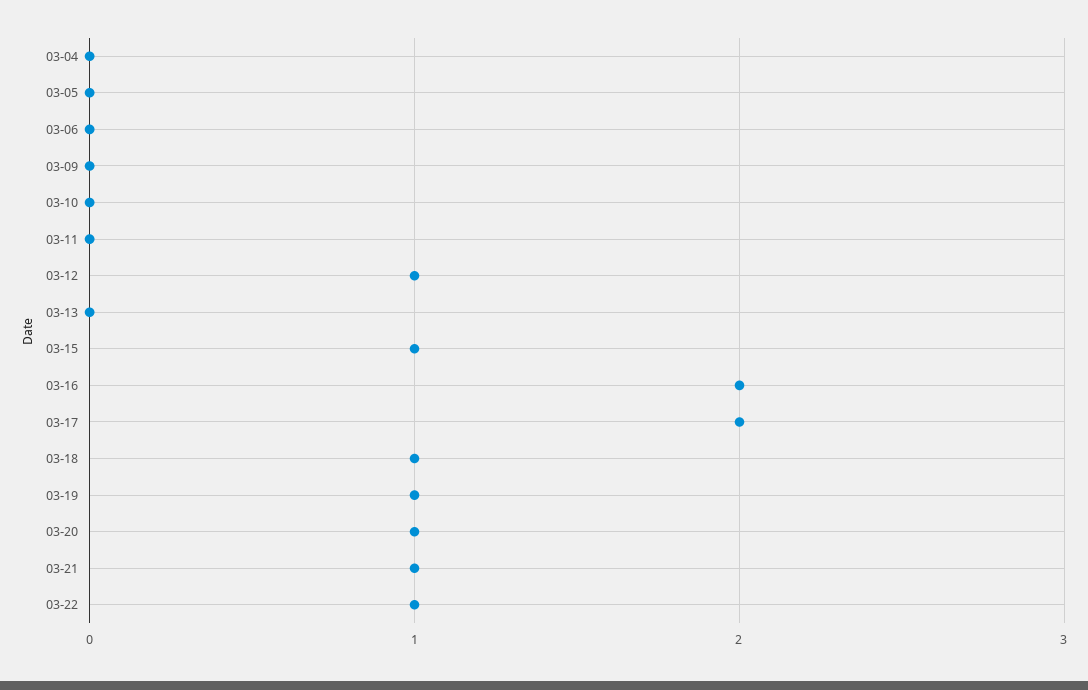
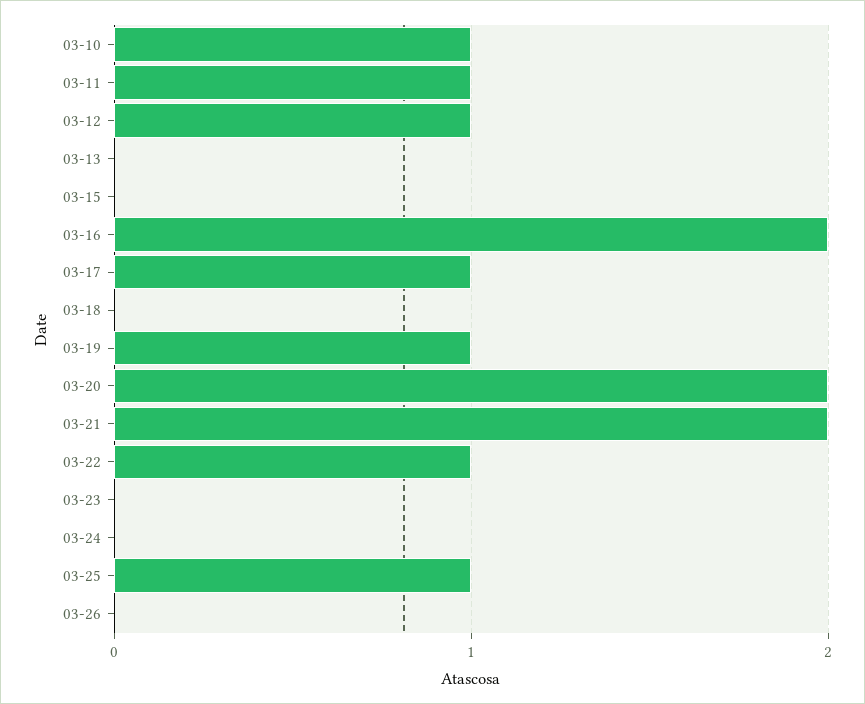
03-04: 0 -> none
03-05: 0 -> none
03-06: 0 -> none
03-09: 0 -> none
03-10: 0 -> 1
03-11: 0 -> 1
03-15: 1 -> 0
03-17: 2 -> 1
03-18: 1 -> 0
03-20: 1 -> 2
03-21: 1 -> 2
03-23: none -> 0
03-24: none -> 0
03-25: none -> 1
03-26: none -> 0

